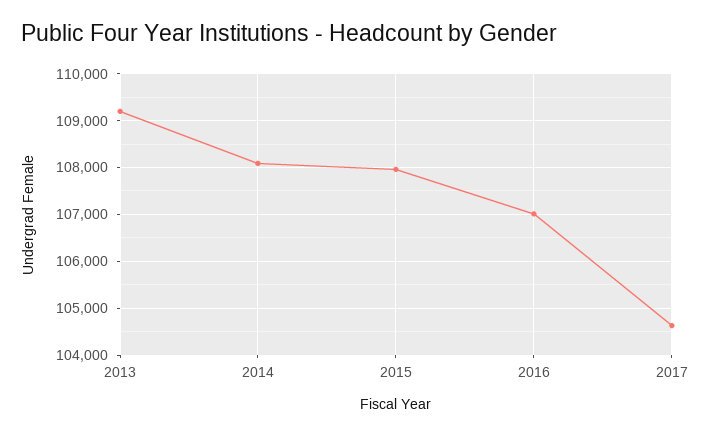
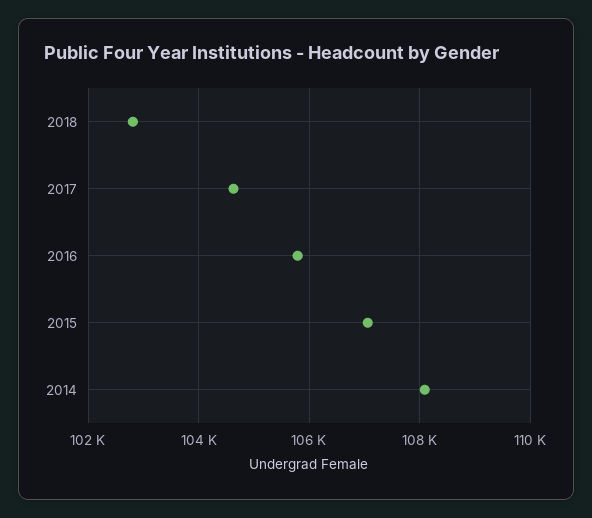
2013: 109200 -> none
2015: 108000 -> 107000
2016: 107000 -> 105800
2018: none -> 102800

